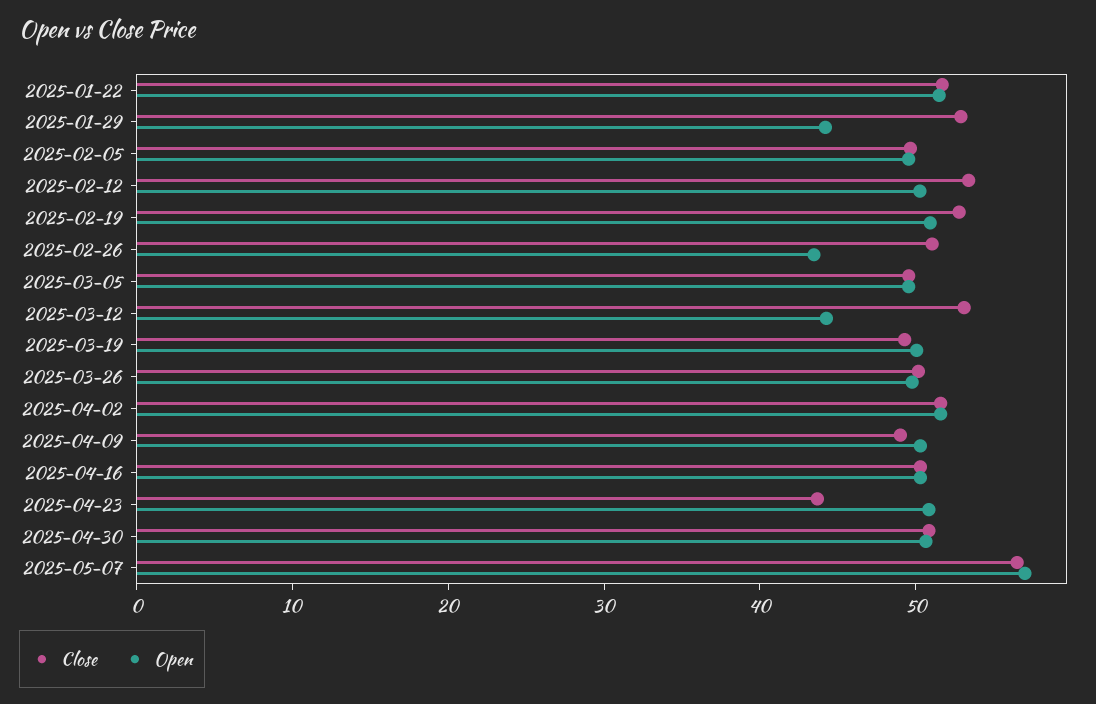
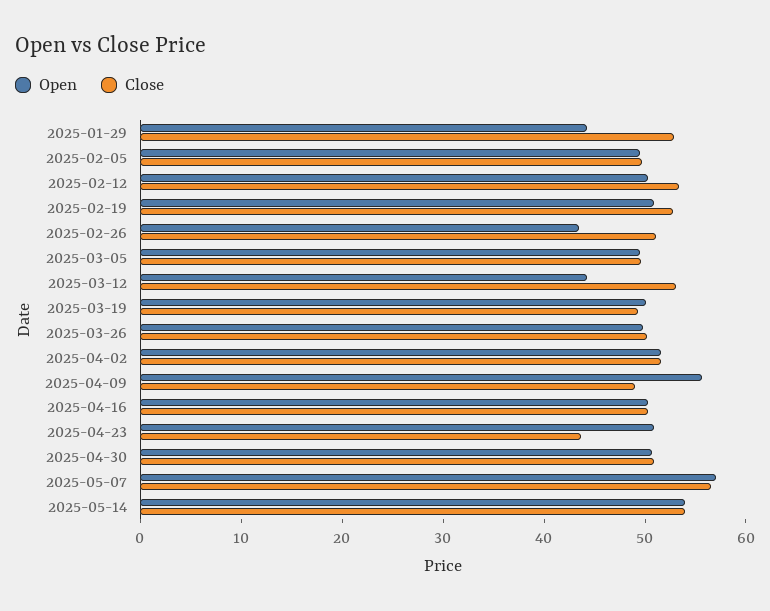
Close, 2025-01-22: 52 -> none
Open, 2025-01-22: 52 -> none
Open, 2025-04-09: 50 -> 56
Open, 2025-05-14: none -> 54
Close, 2025-05-14: none -> 54

